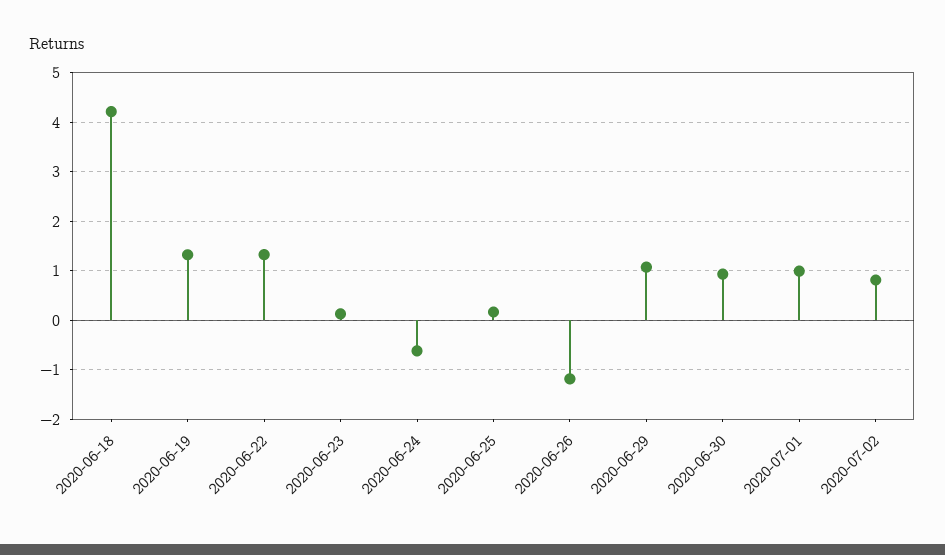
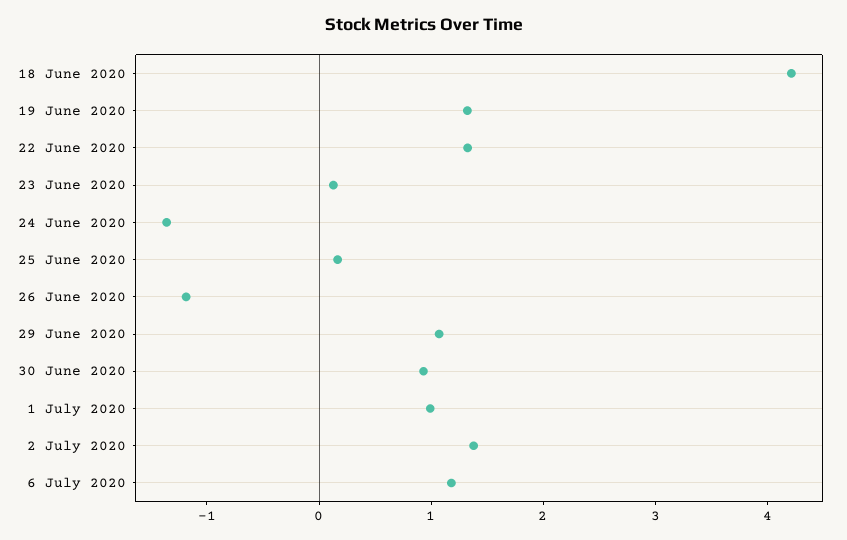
2020-06-24: -0.6 -> -1.4
2020-07-02: 0.8 -> 1.4
6 July 2020: none -> 1.2

